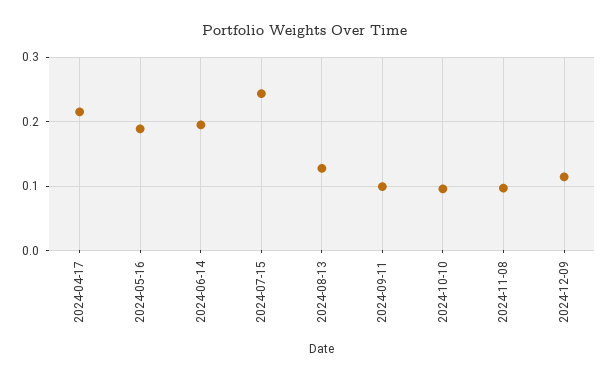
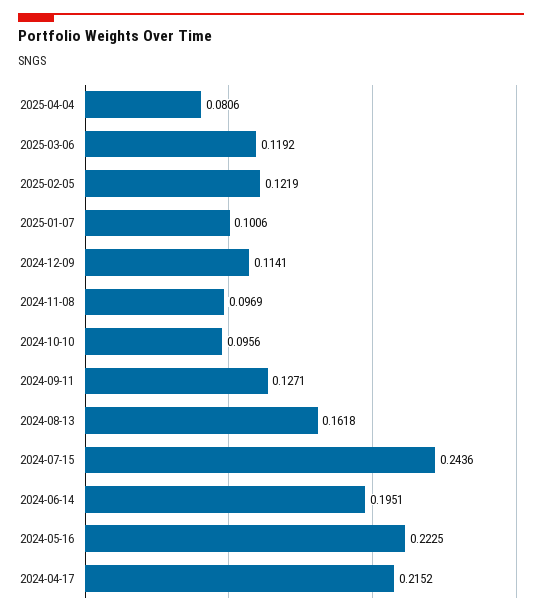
2024-05-16: 0.19 -> 0.2225
2024-08-13: 0.13 -> 0.1618
2024-09-11: 0.1 -> 0.1271
2025-04-04: none -> 0.0806
2025-03-06: none -> 0.1192
2025-02-05: none -> 0.1219
2025-01-07: none -> 0.1006

